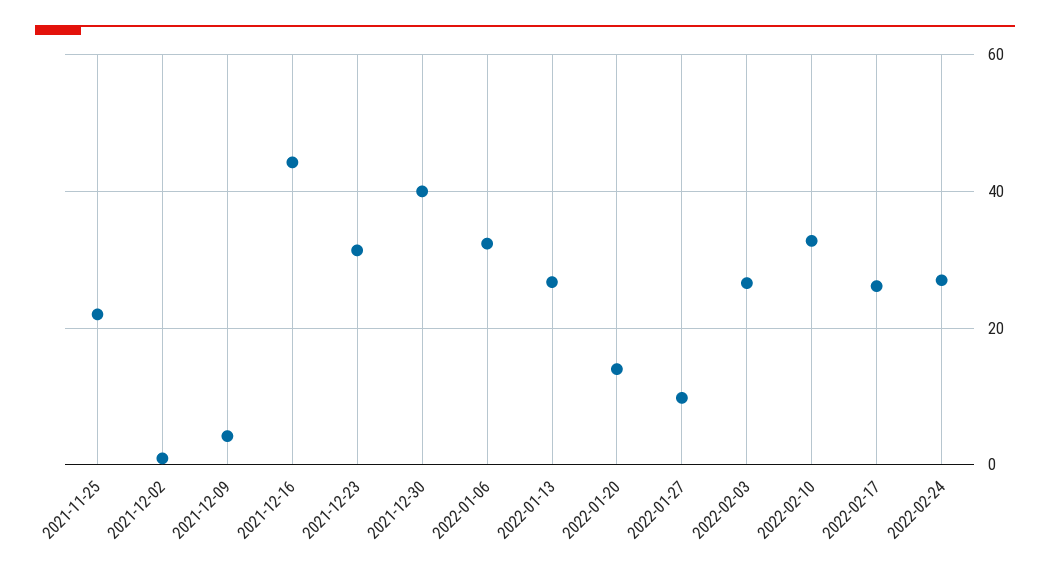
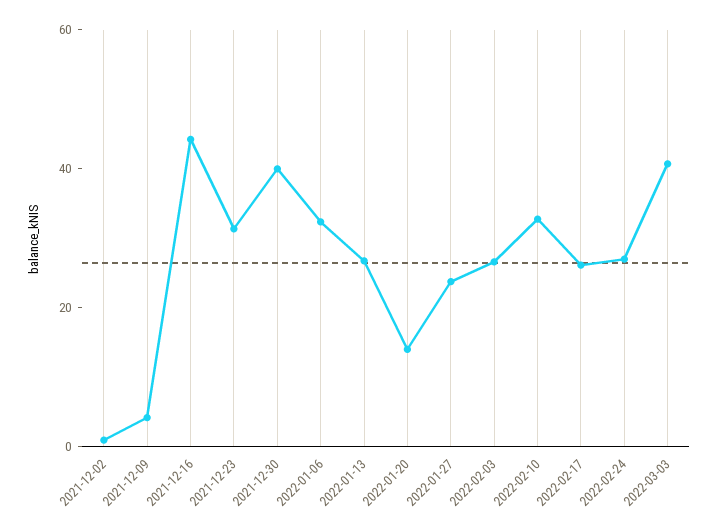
2021-11-25: 22 -> none
2022-01-27: 10 -> 25
2022-03-03: none -> 40

